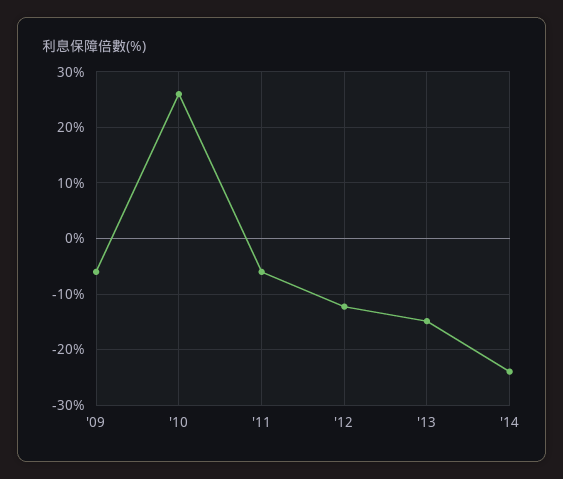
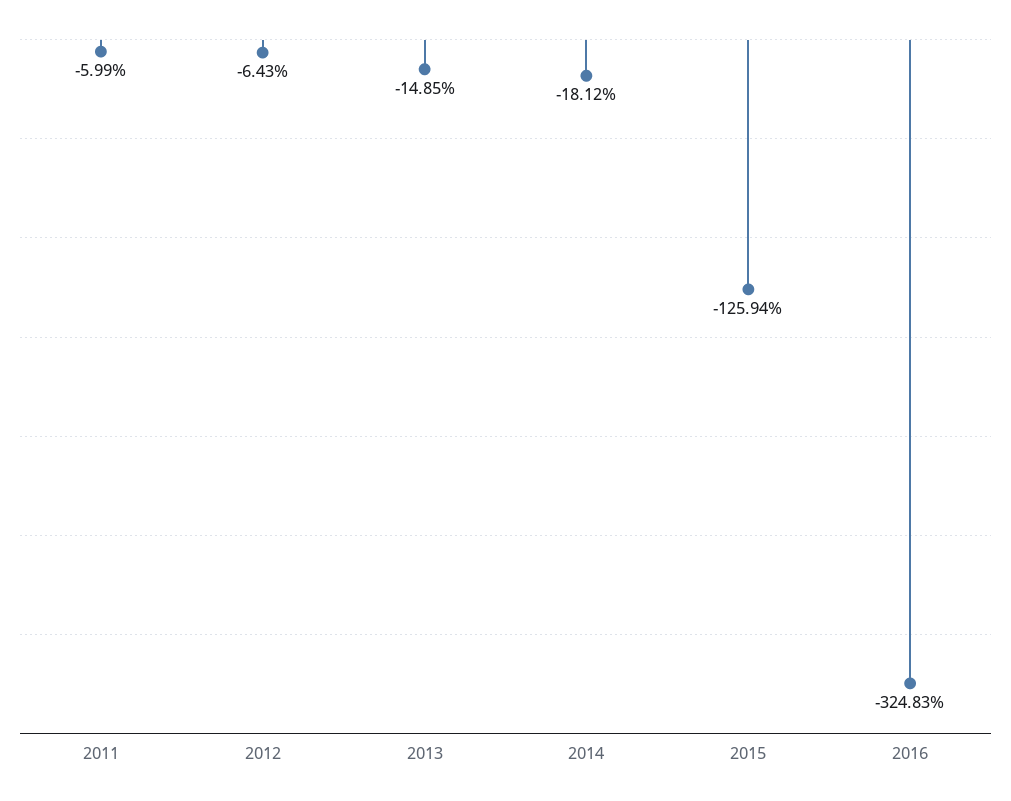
'09: -6 -> none
'10: 26 -> none
'12: -12 -> -6.43
'14: -24 -> -18.12
2015: none -> -125.94
2016: none -> -324.83

